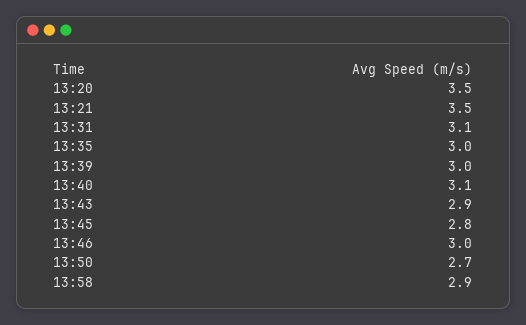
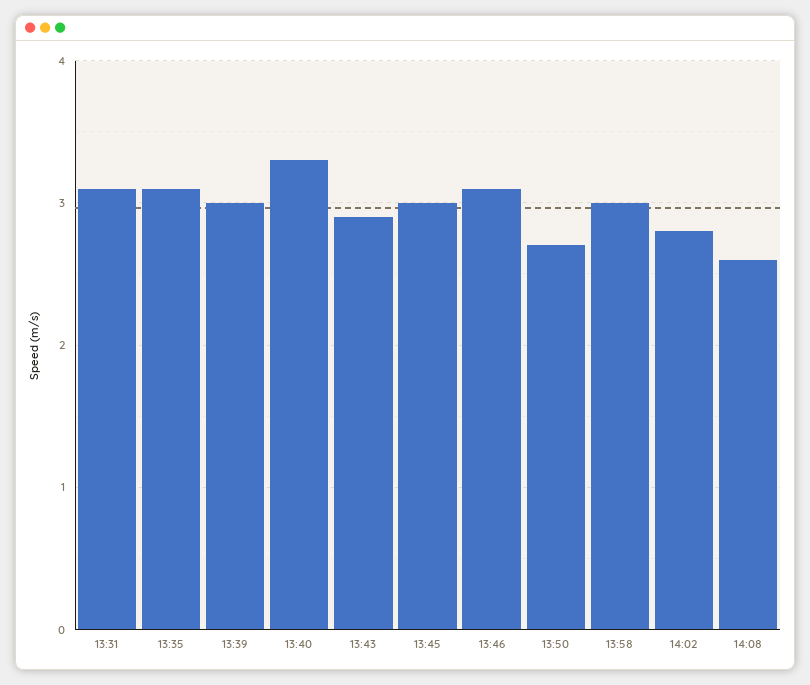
13:20: 3.5 -> none
13:21: 3.5 -> none
13:35: 3 -> 3.1
13:40: 3.1 -> 3.3
13:45: 2.8 -> 3
13:46: 3 -> 3.1
13:58: 2.9 -> 3
14:02: none -> 2.8
14:08: none -> 2.6

